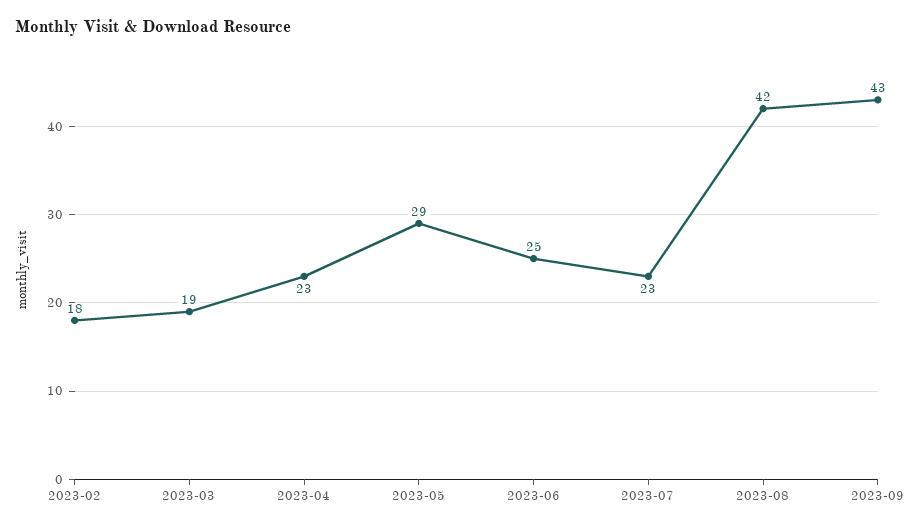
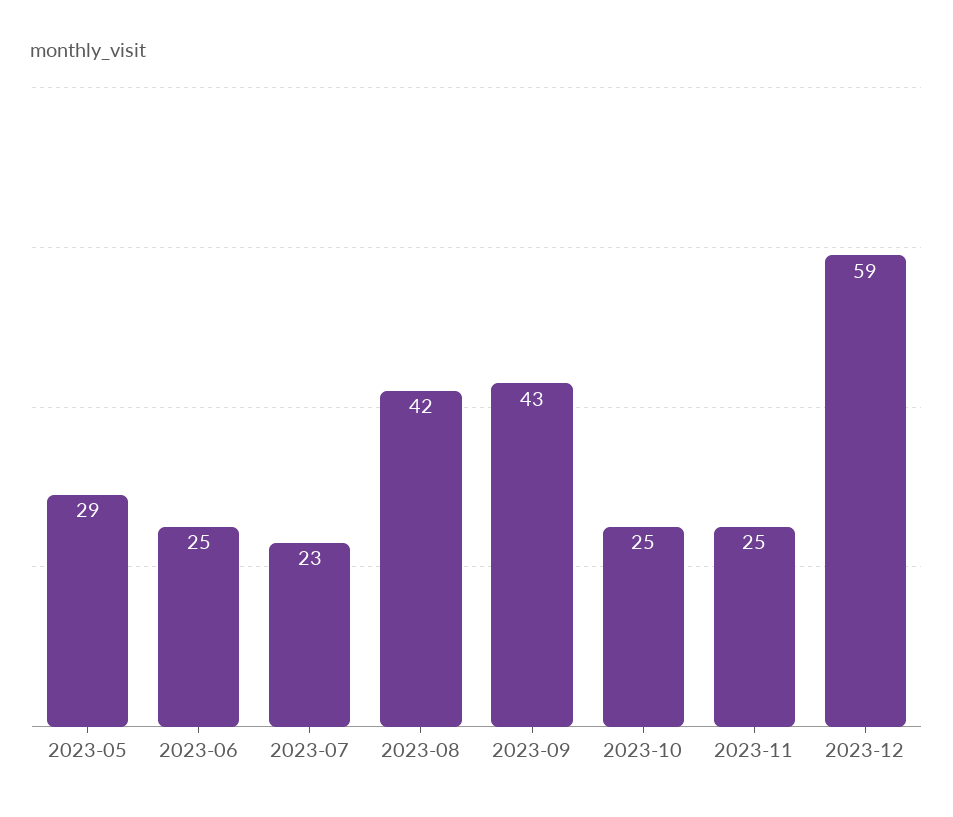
2023-02: 18 -> none
2023-03: 19 -> none
2023-04: 23 -> none
2023-10: none -> 25
2023-11: none -> 25
2023-12: none -> 59

